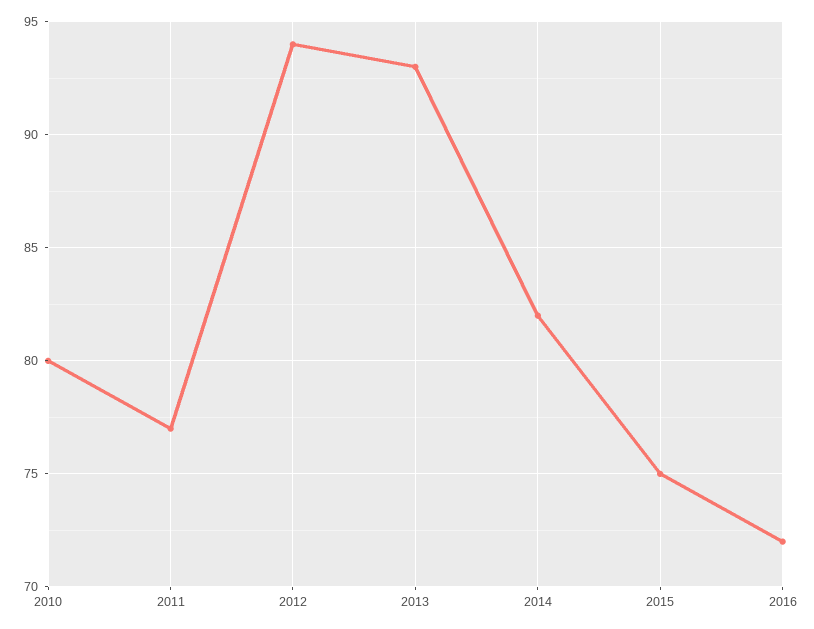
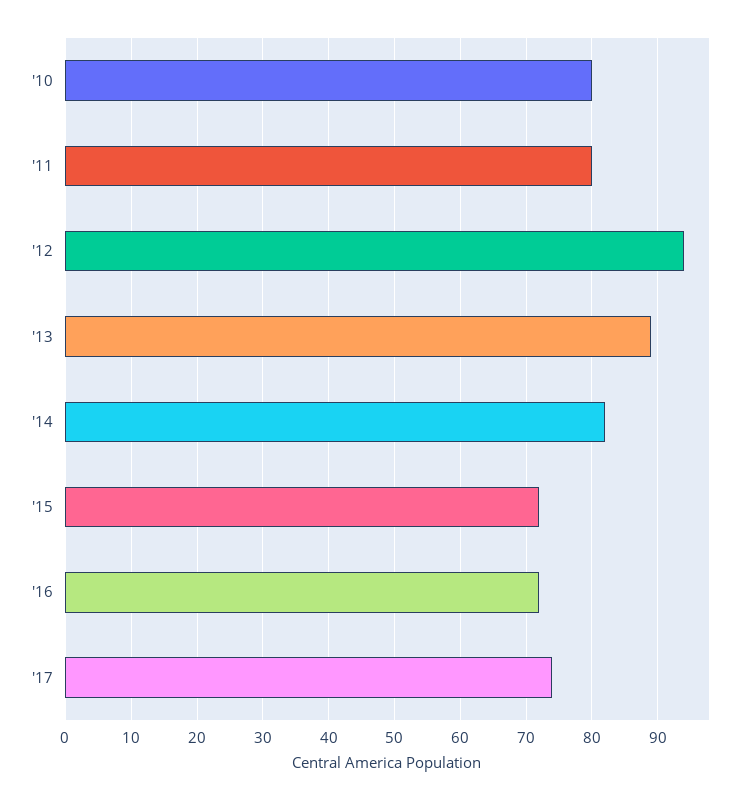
2011: 77 -> 80
2013: 93 -> 89
2015: 75 -> 72
'17: none -> 74

